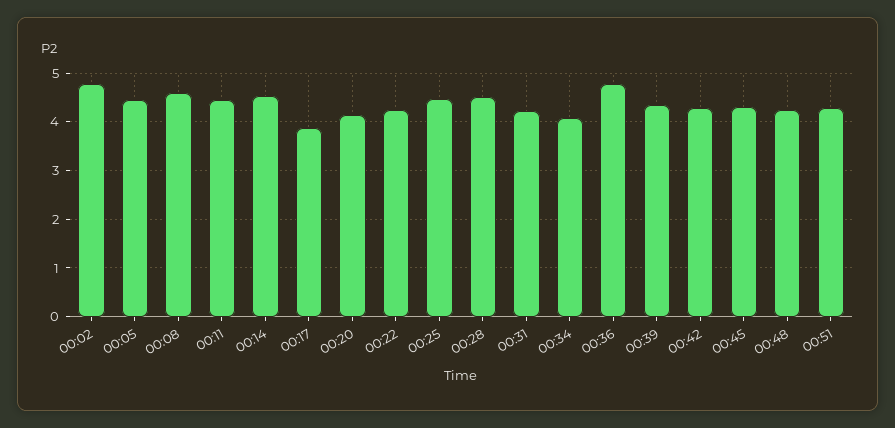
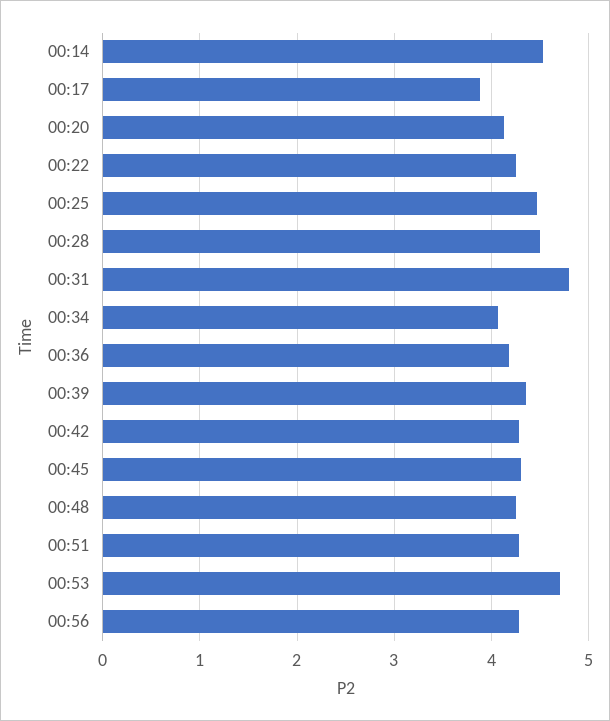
00:02: 4.8 -> none
00:05: 4.4 -> none
00:08: 4.6 -> none
00:11: 4.4 -> none
00:31: 4.2 -> 4.8
00:36: 4.8 -> 4.2
00:53: none -> 4.7
00:56: none -> 4.3

